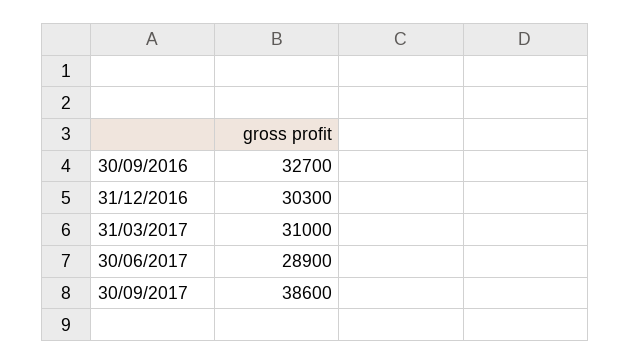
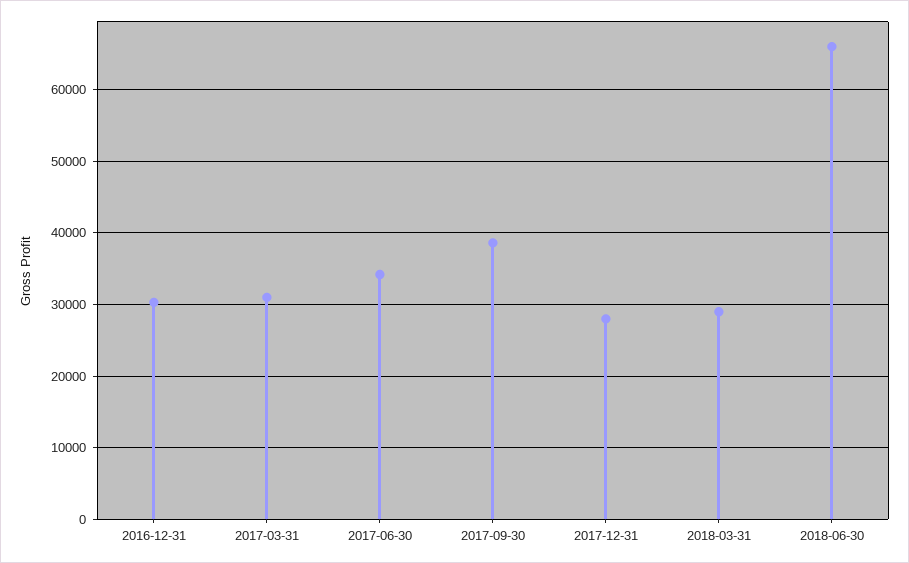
30/09/2016: 32700 -> none
30/06/2017: 28900 -> 34000
2017-12-31: none -> 28000
2018-03-31: none -> 29000
2018-06-30: none -> 66000

